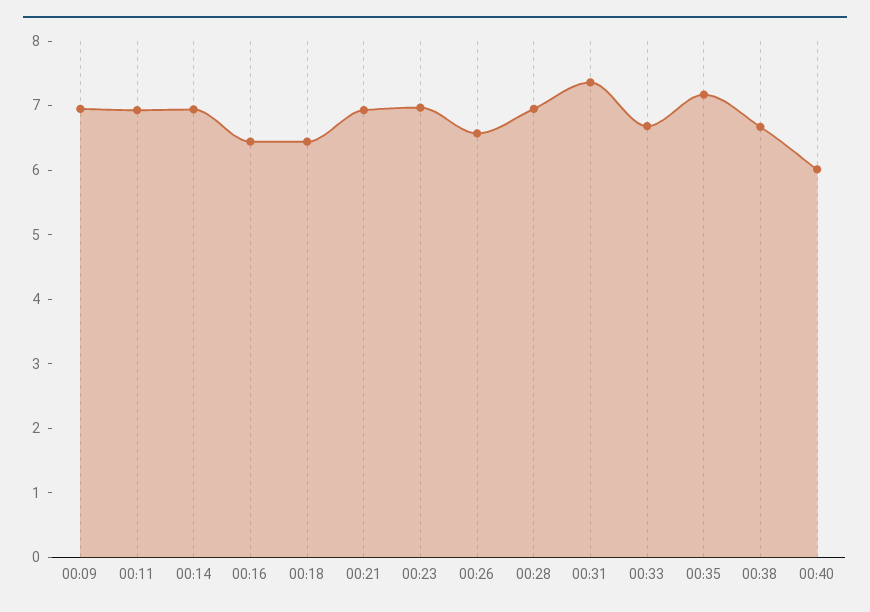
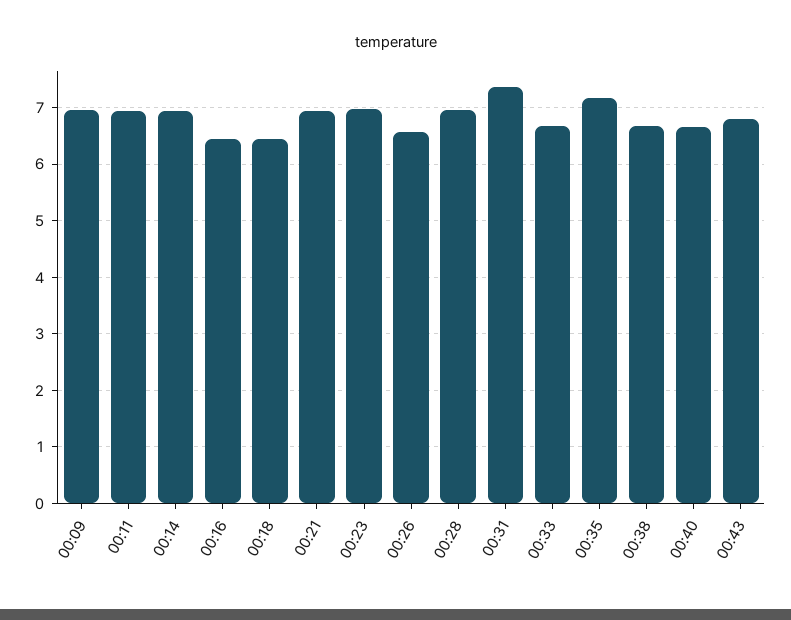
00:40: 6 -> 6.6
00:43: none -> 6.8

